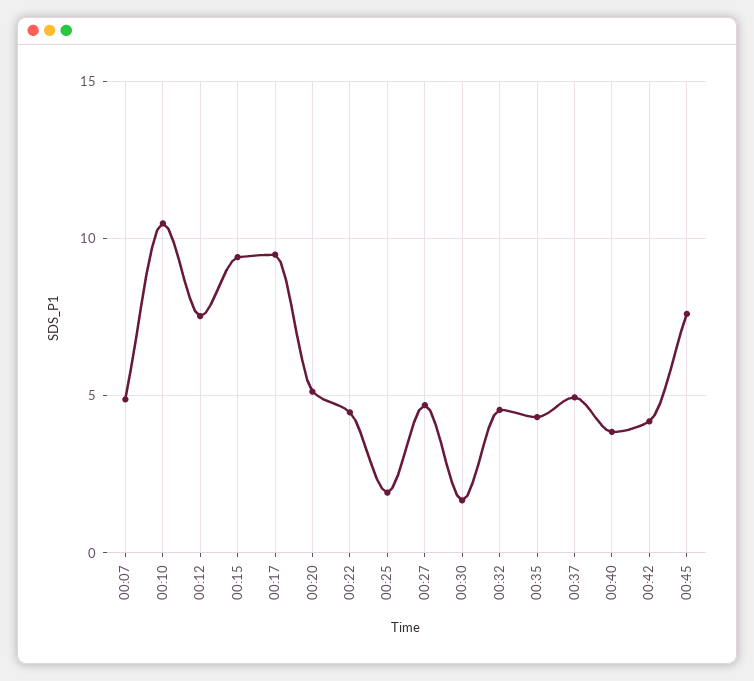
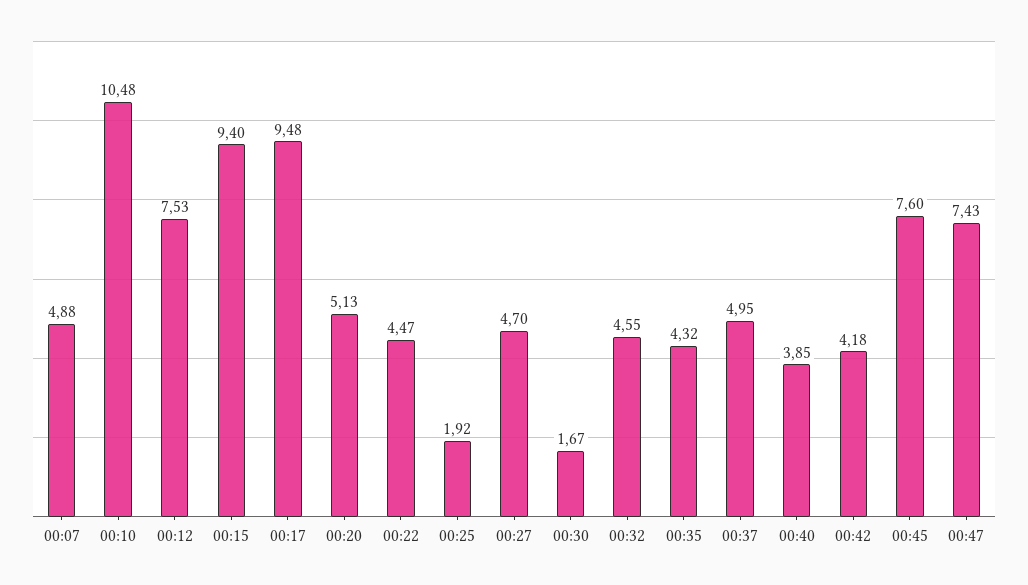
00:47: none -> 7.43

